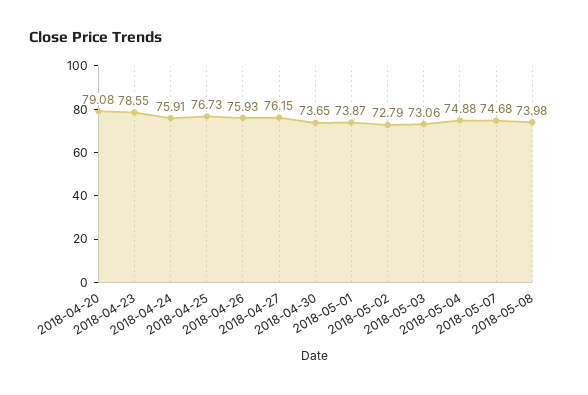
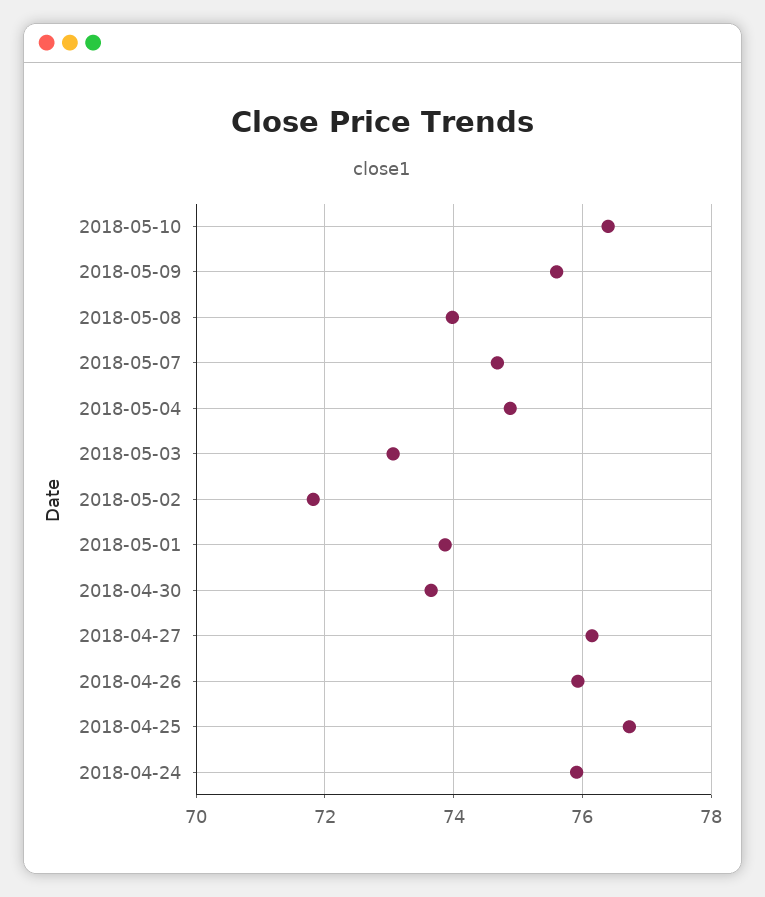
2018-04-20: 79.08 -> none
2018-04-23: 78.55 -> none
2018-05-02: 72.79 -> 71.8
2018-05-10: none -> 76.4
2018-05-09: none -> 75.6

